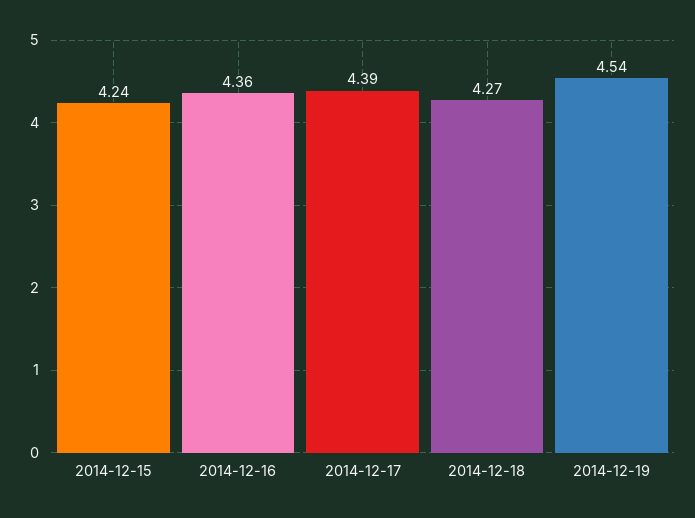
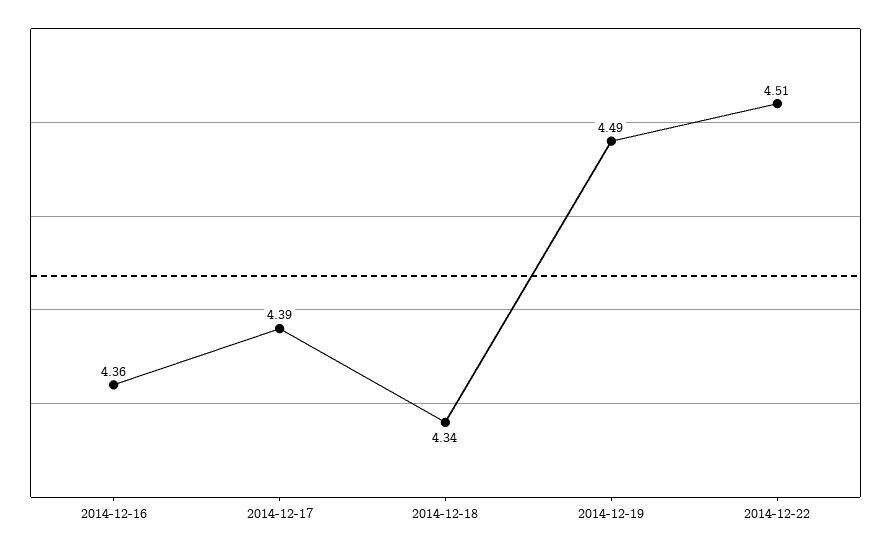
2014-12-15: 4.24 -> none
2014-12-18: 4.27 -> 4.34
2014-12-19: 4.54 -> 4.49
2014-12-22: none -> 4.51

